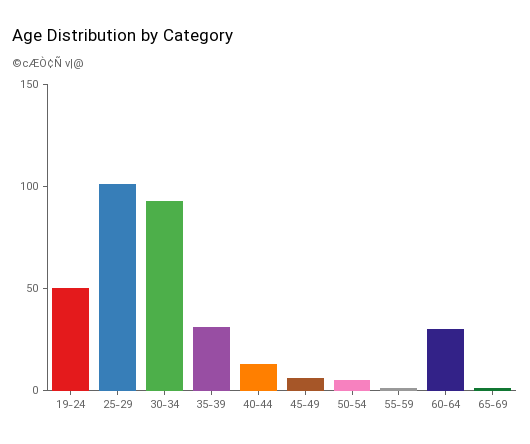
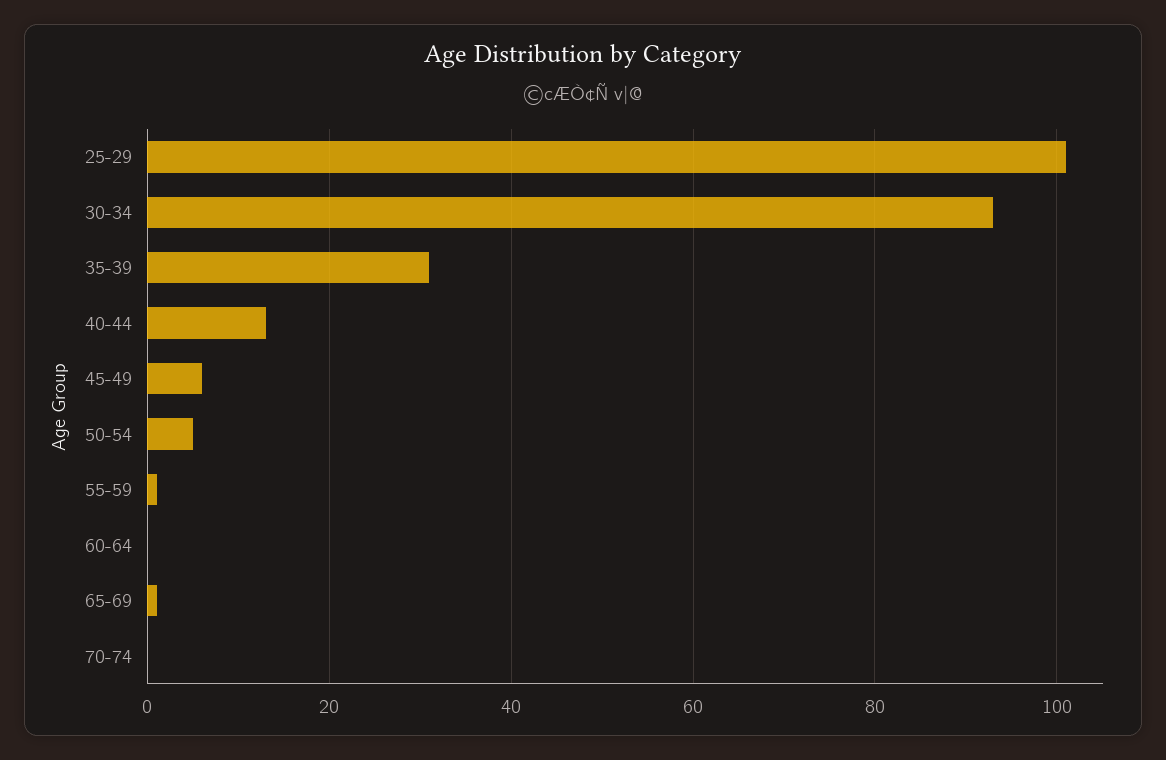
19-24: 50 -> none
60-64: 30 -> 0
70-74: none -> 0

